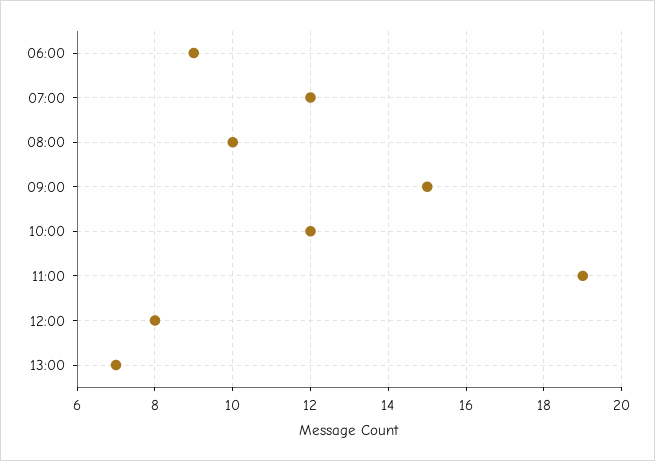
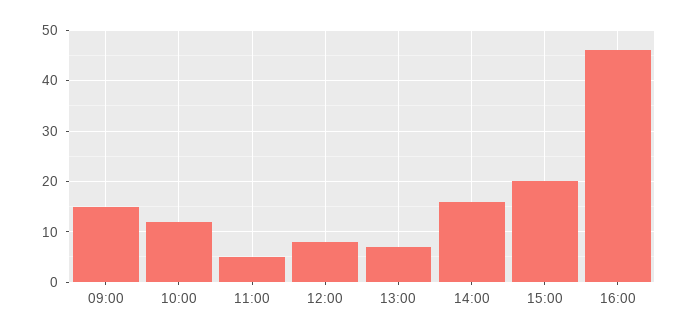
06:00: 9 -> none
07:00: 12 -> none
08:00: 10 -> none
11:00: 19 -> 5
14:00: none -> 15
15:00: none -> 20
16:00: none -> 45

